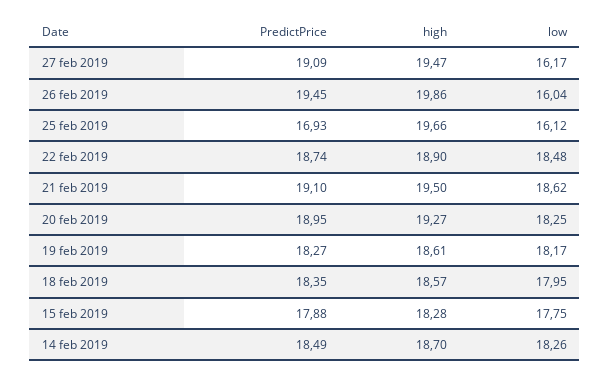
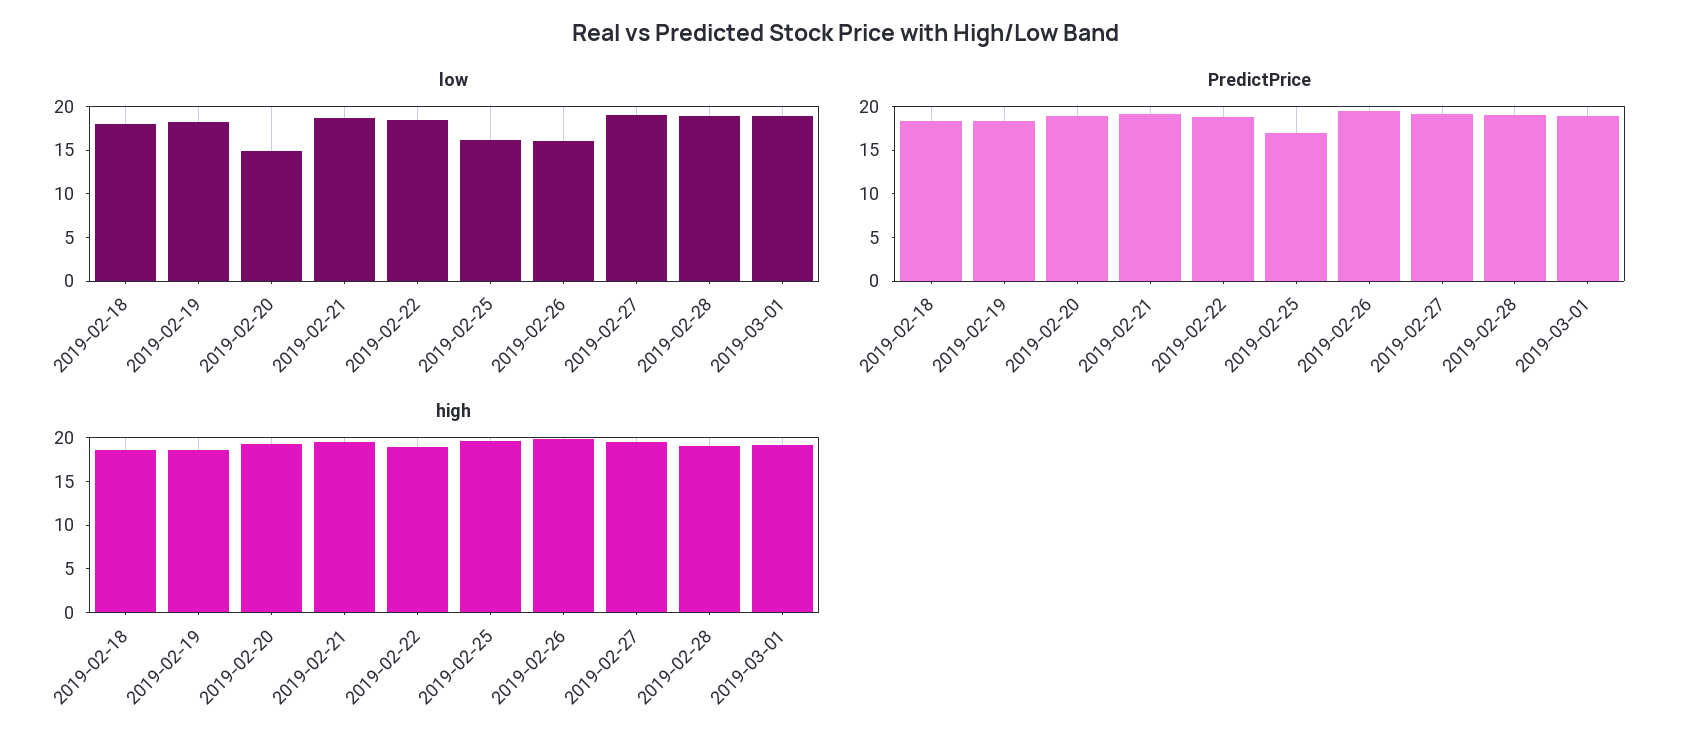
low, 27 feb 2019: 16.17 -> 19
low, 20 feb 2019: 18.25 -> 15
PredictPrice, 15 feb 2019: 17.88 -> none
high, 15 feb 2019: 18.28 -> none
low, 15 feb 2019: 17.75 -> none
PredictPrice, 14 feb 2019: 18.49 -> none
high, 14 feb 2019: 18.7 -> none
low, 14 feb 2019: 18.26 -> none
low, 2019-02-28: none -> 19
low, 2019-03-01: none -> 19
PredictPrice, 2019-02-28: none -> 19
PredictPrice, 2019-03-01: none -> 19
high, 2019-02-28: none -> 19
high, 2019-03-01: none -> 19

